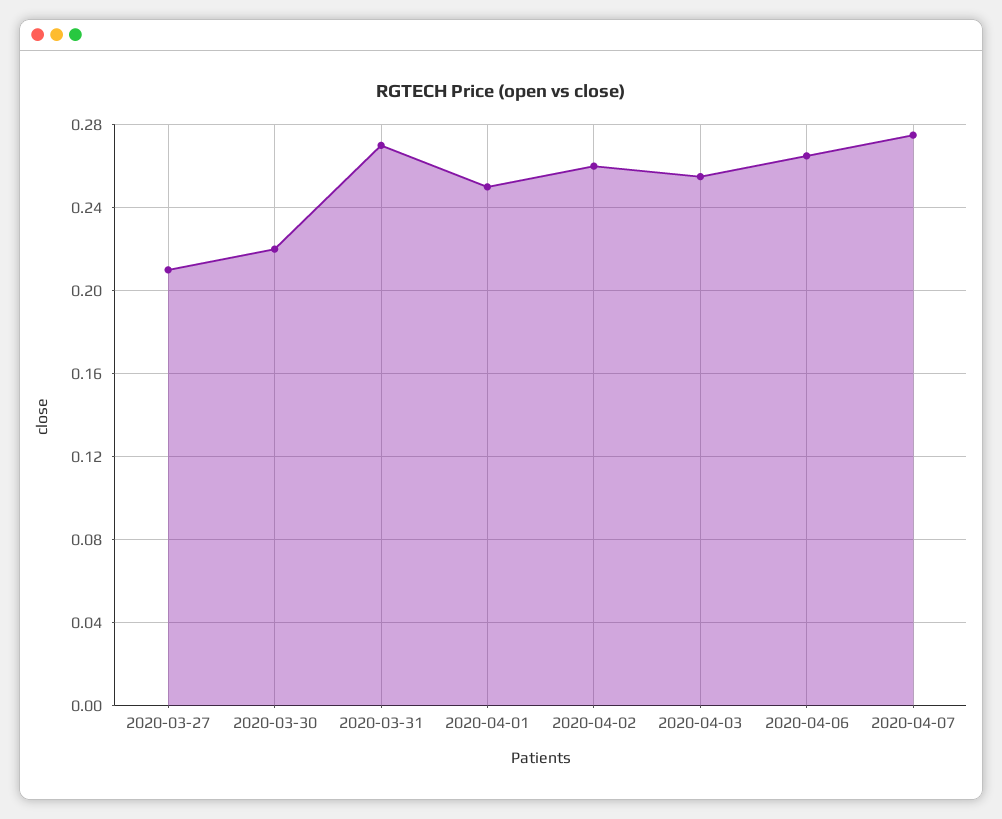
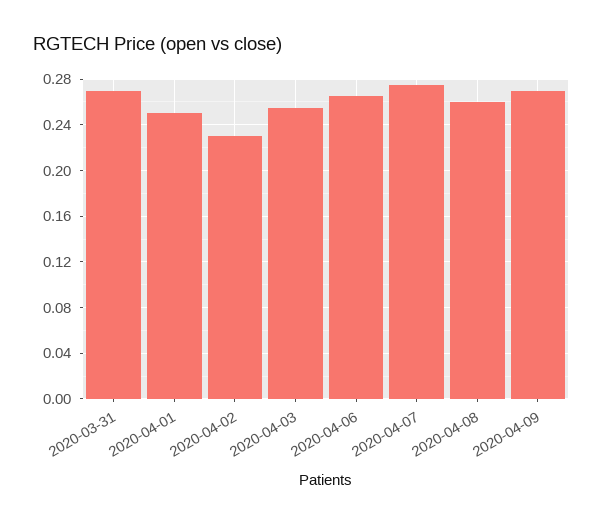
2020-03-27: 0.21 -> none
2020-03-30: 0.22 -> none
2020-04-02: 0.26 -> 0.23
2020-04-08: none -> 0.26
2020-04-09: none -> 0.27

